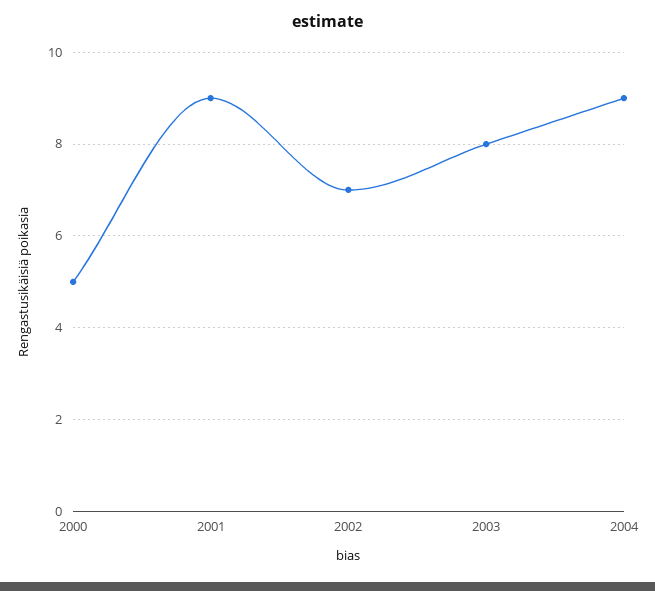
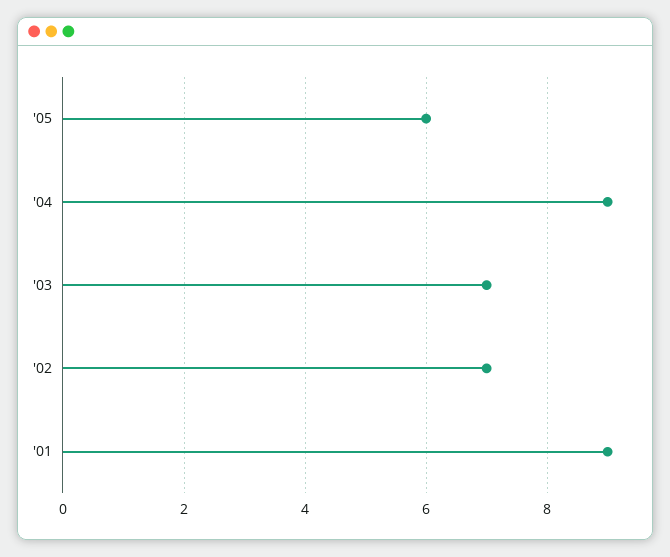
2000: 5 -> none
2003: 8 -> 7
'05: none -> 6

